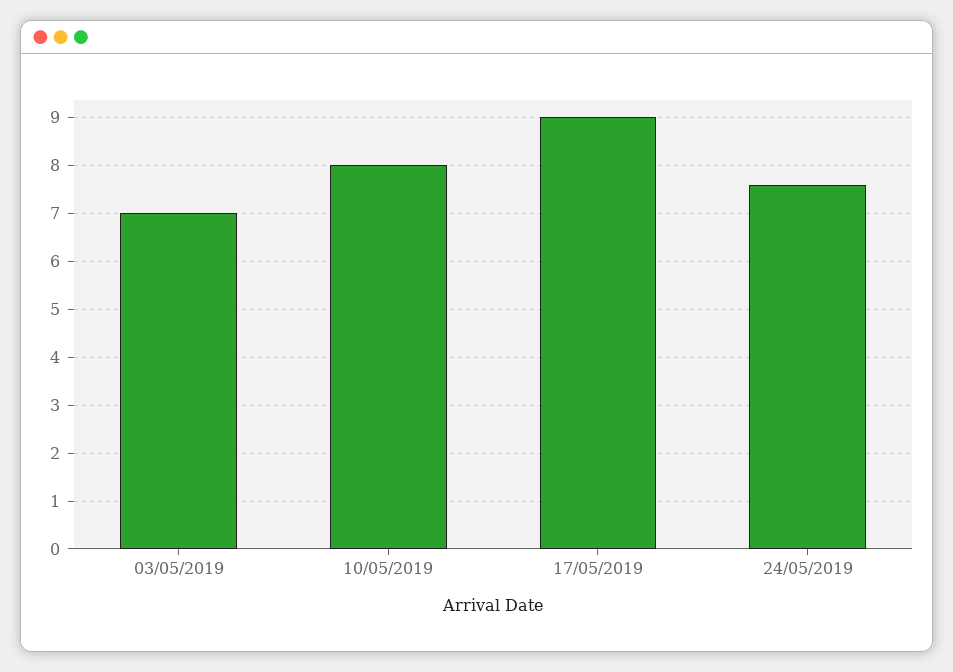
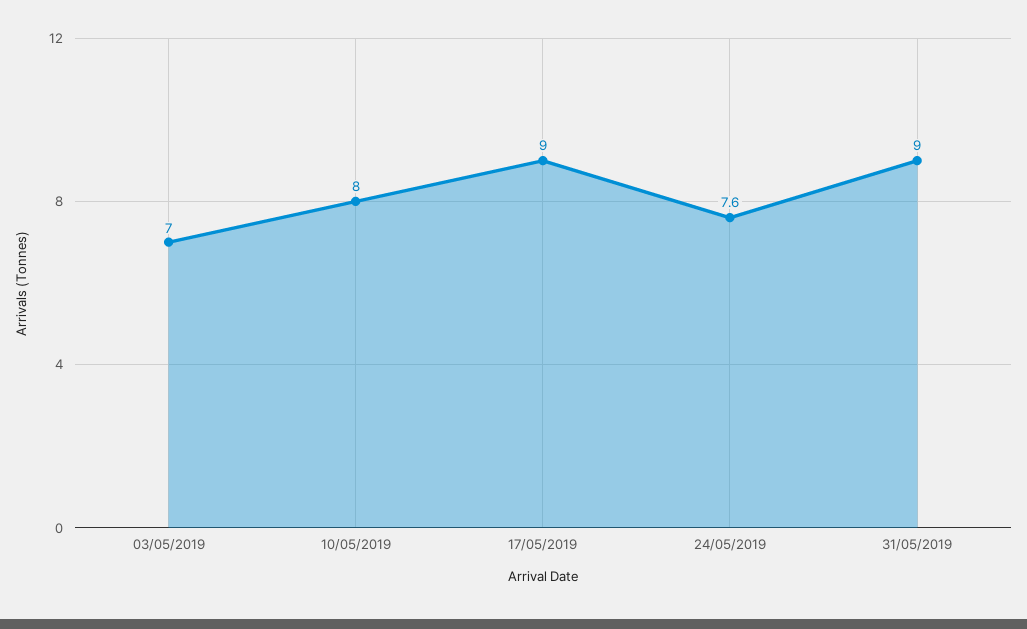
31/05/2019: none -> 9

